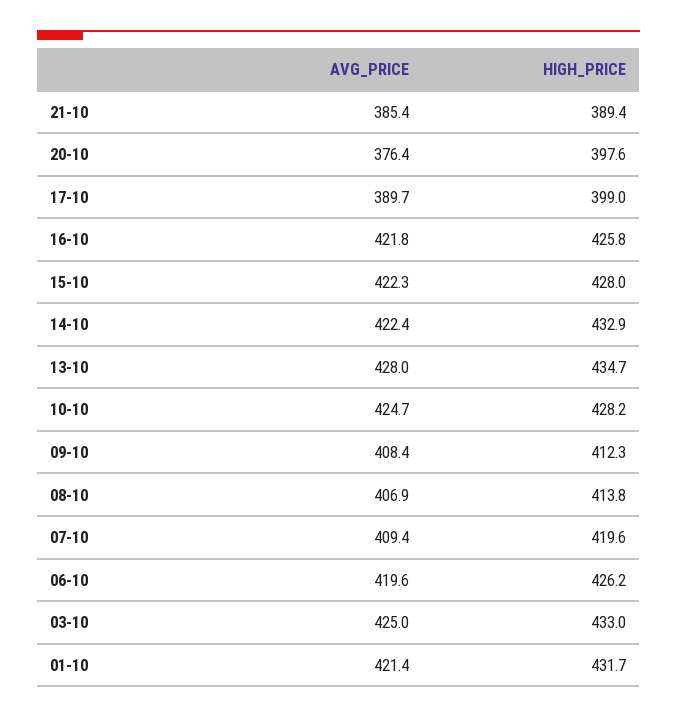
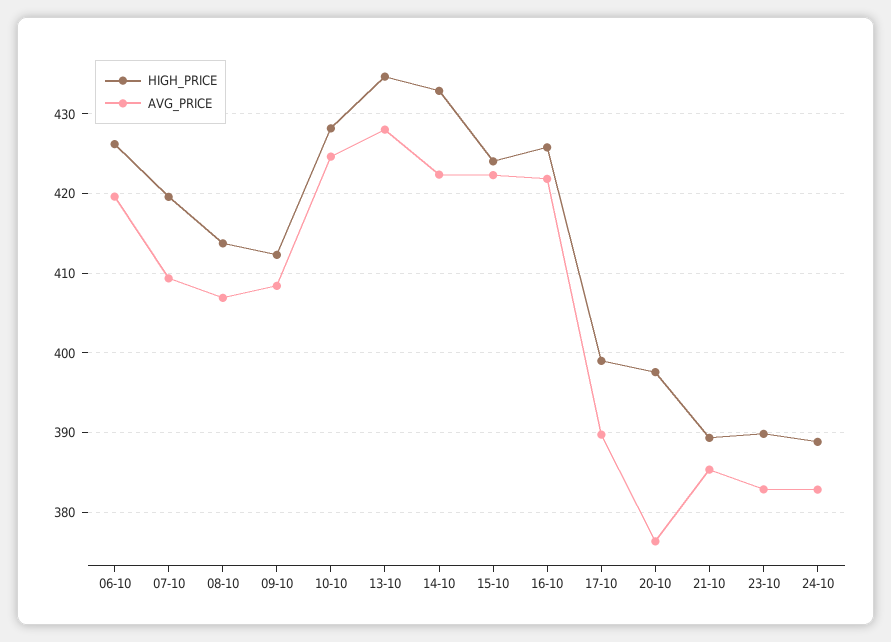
HIGH_PRICE, 15-10: 428 -> 424
AVG_PRICE, 03-10: 425 -> none
HIGH_PRICE, 03-10: 433 -> none
AVG_PRICE, 01-10: 421.4 -> none
HIGH_PRICE, 01-10: 431.7 -> none
HIGH_PRICE, 23-10: none -> 390
AVG_PRICE, 23-10: none -> 383
HIGH_PRICE, 24-10: none -> 389
AVG_PRICE, 24-10: none -> 383

